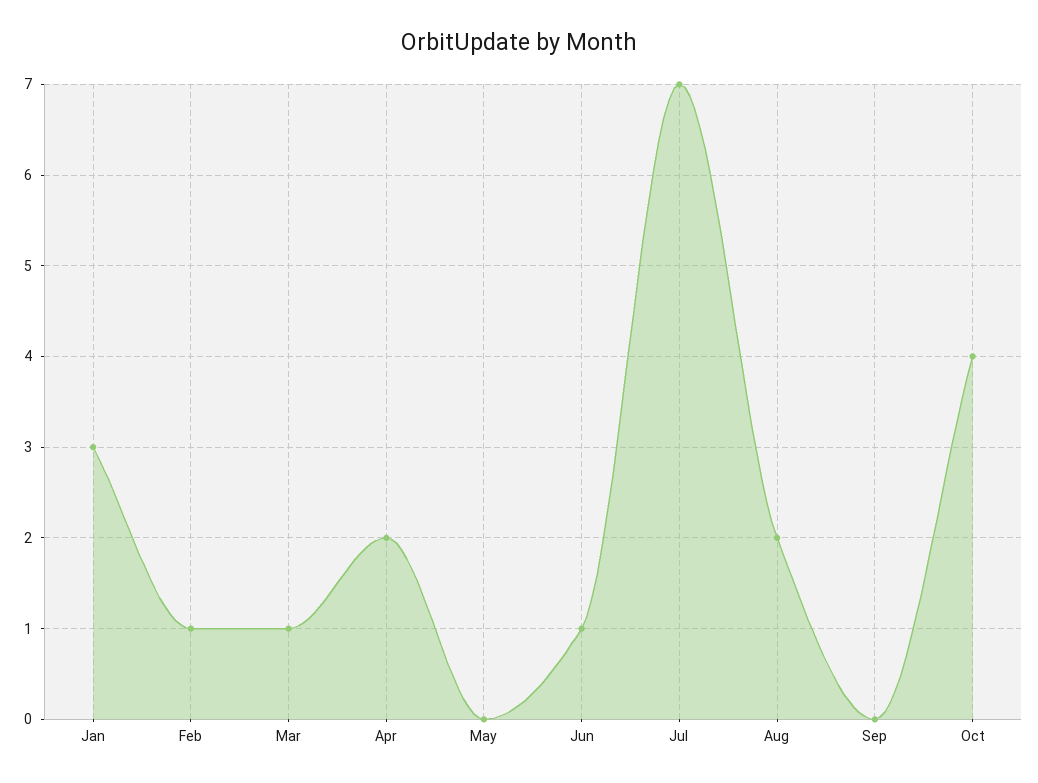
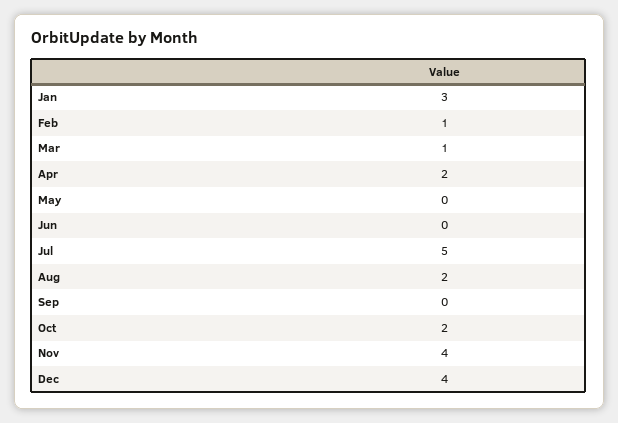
Jun: 1 -> 0
Jul: 7 -> 5
Oct: 4 -> 2
Nov: none -> 4
Dec: none -> 4

